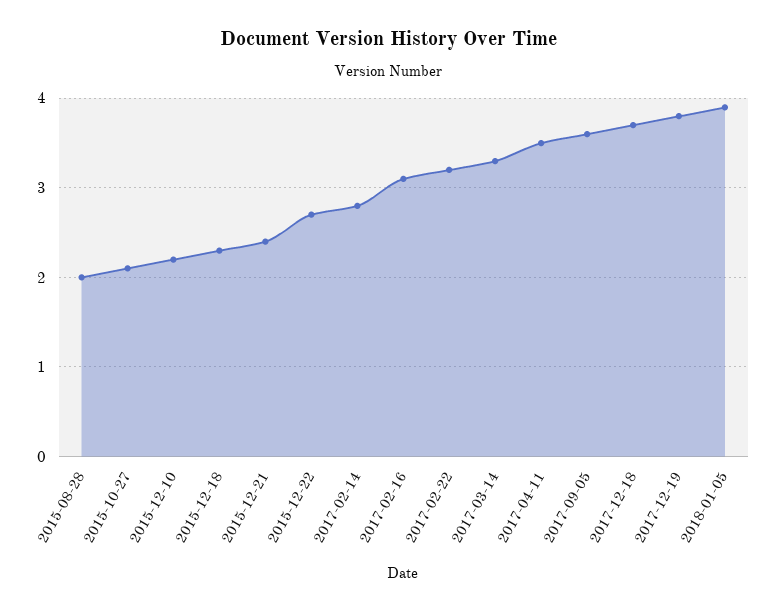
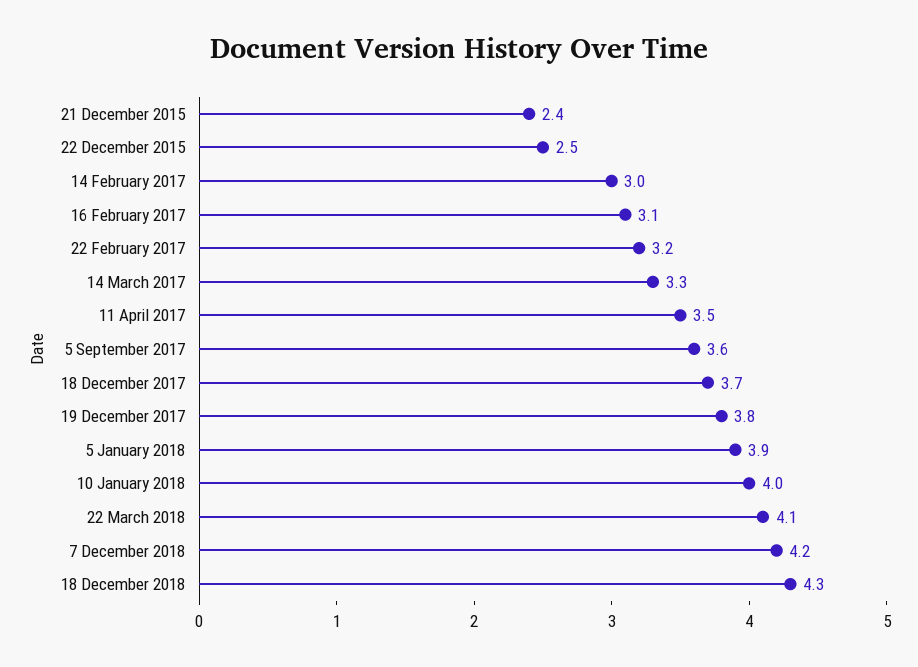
2015-08-28: 2 -> none
2015-10-27: 2.1 -> none
2015-12-10: 2.2 -> none
2015-12-18: 2.3 -> none
2015-12-22: 2.7 -> 2.5
2017-02-14: 2.8 -> 3
10 January 2018: none -> 4
22 March 2018: none -> 4.1
7 December 2018: none -> 4.2
18 December 2018: none -> 4.3

